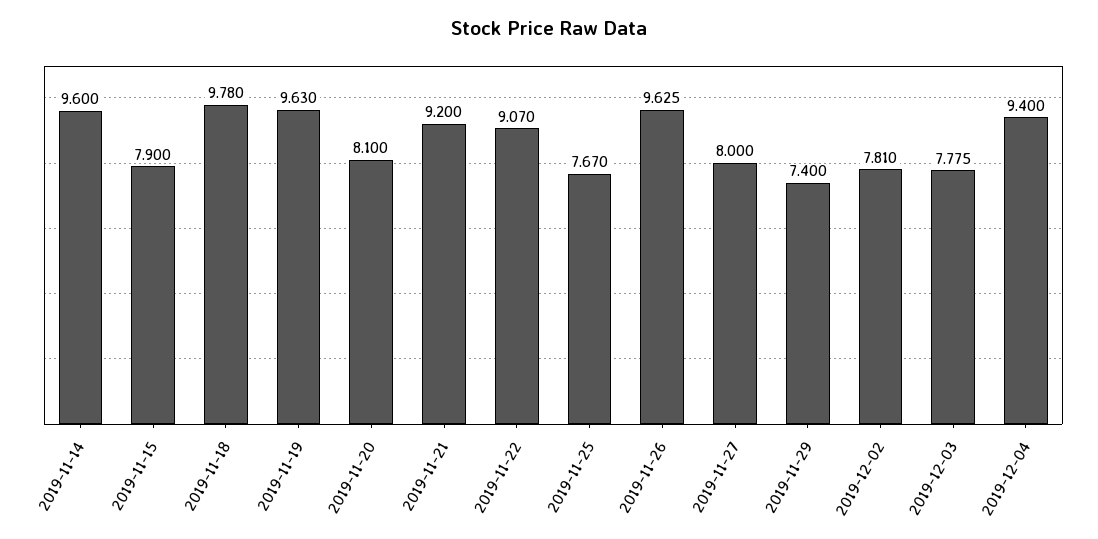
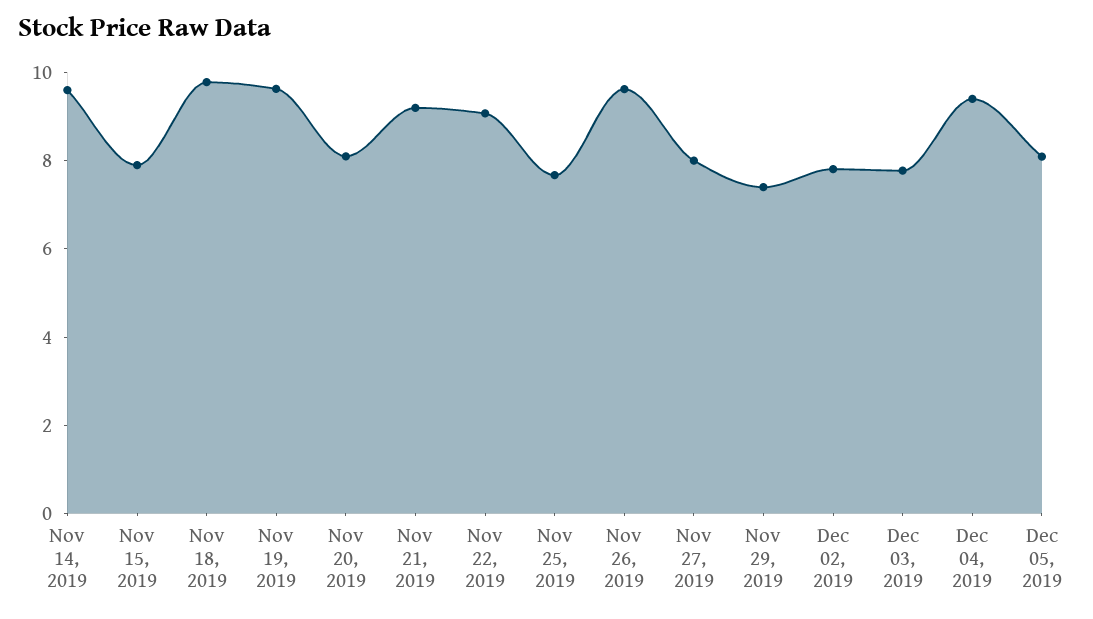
Dec 05, 2019: none -> 8

